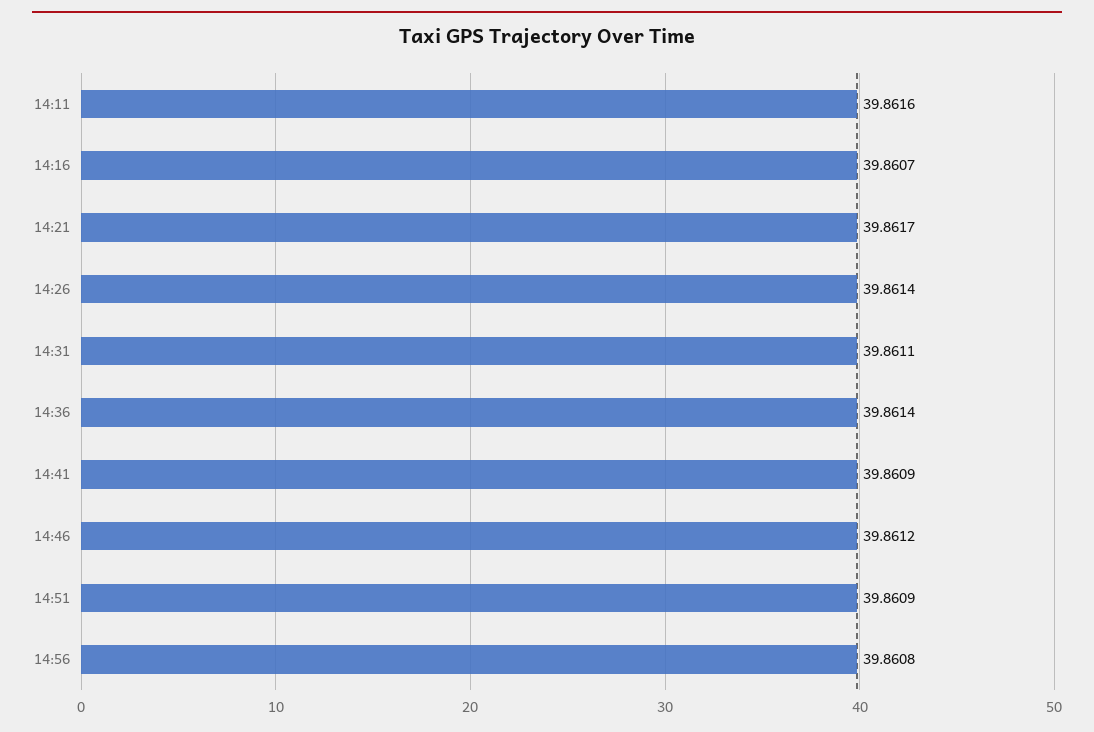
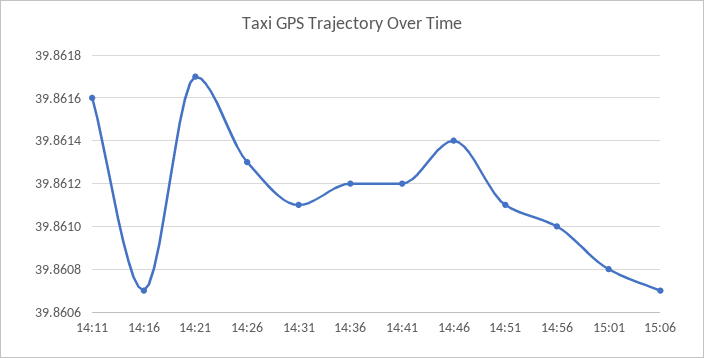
14:26: 39.8614 -> 39.8613
14:36: 39.8614 -> 39.8612
14:41: 39.8609 -> 39.8612
14:46: 39.8612 -> 39.8614
14:51: 39.8609 -> 39.8611
14:56: 39.8608 -> 39.861
15:01: none -> 39.8608
15:06: none -> 39.8607

